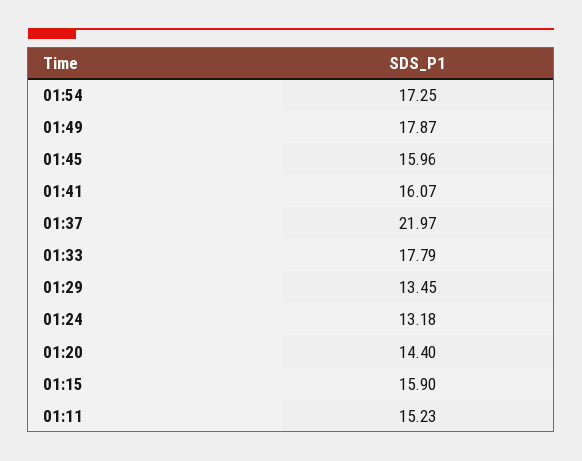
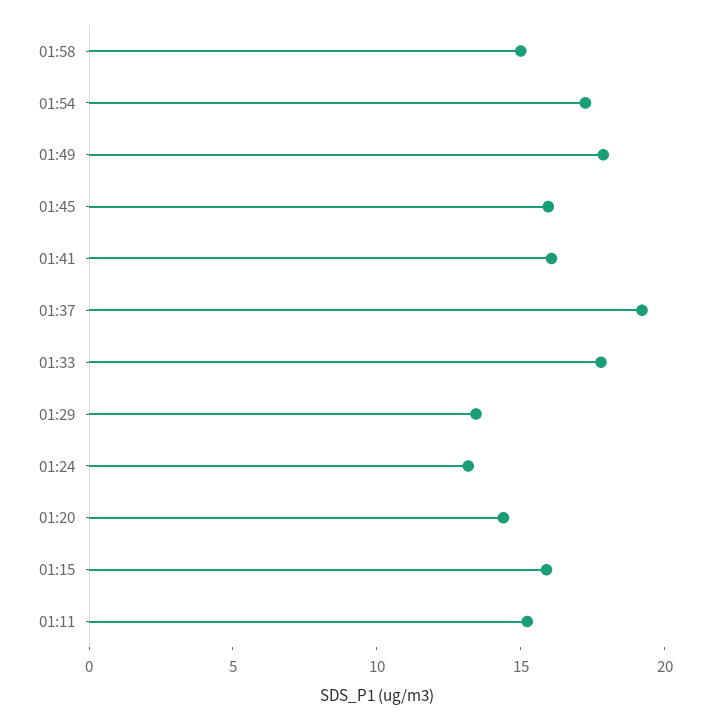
01:37: 21.97 -> 19
01:58: none -> 15

